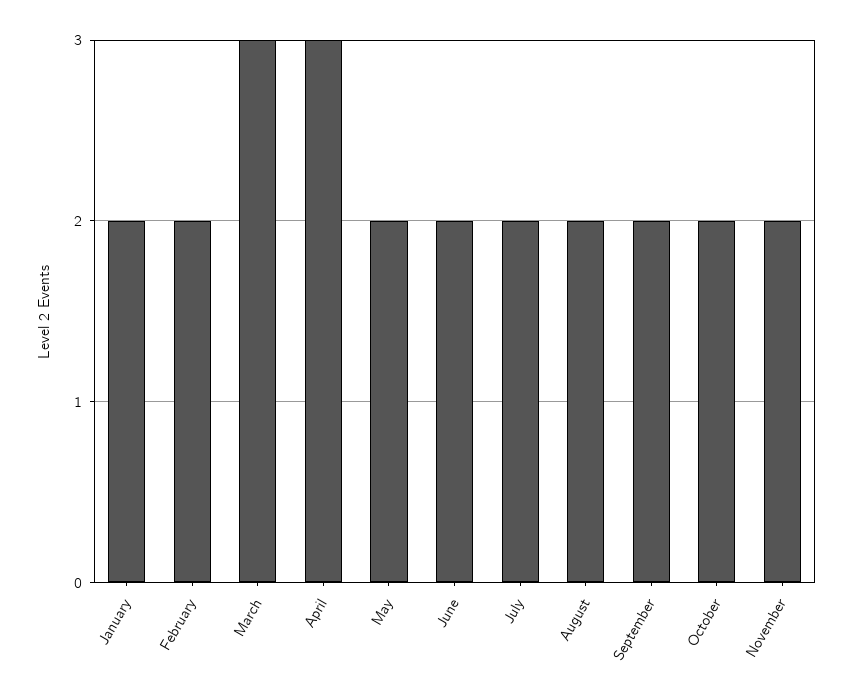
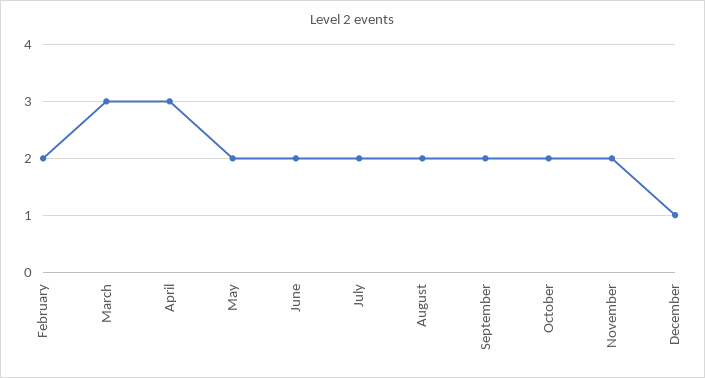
January: 2 -> none
December: none -> 1

